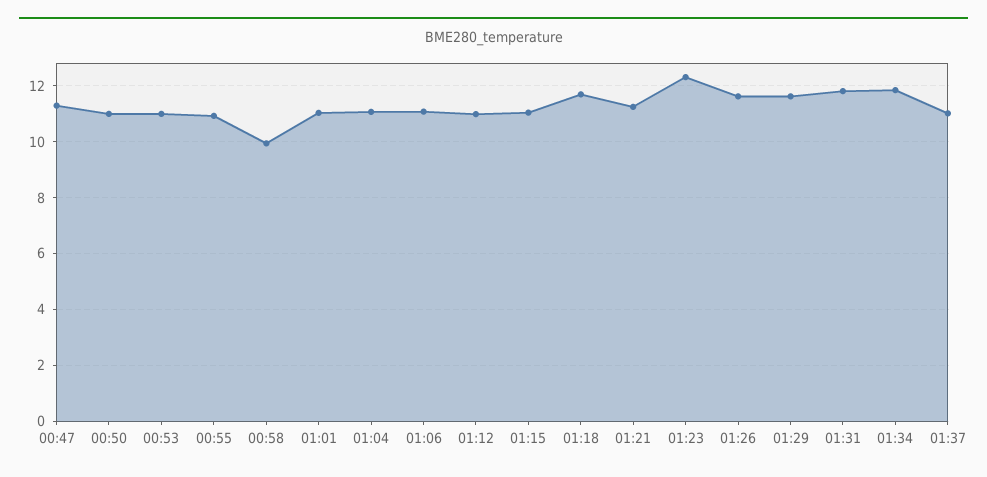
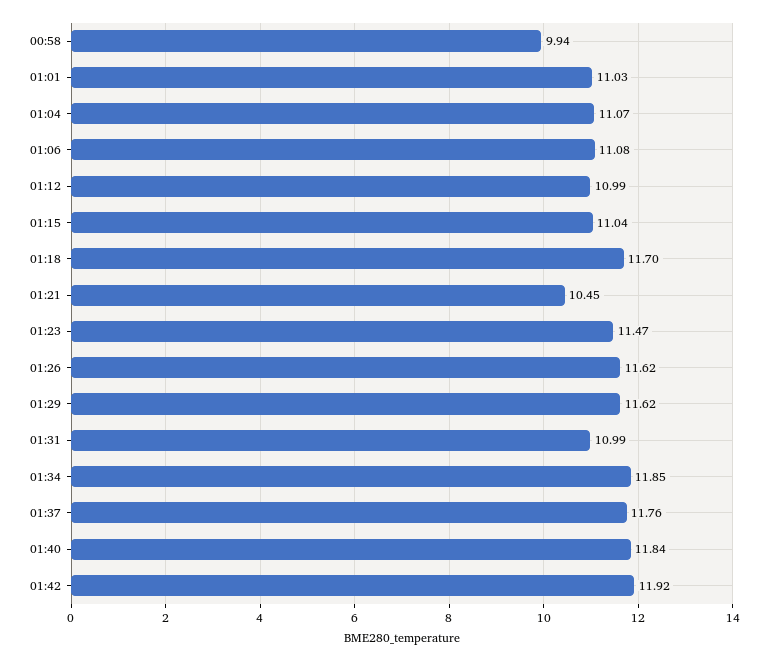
00:47: 11.25 -> none
00:50: 11 -> none
00:53: 11 -> none
00:55: 11 -> none
01:21: 11.25 -> 10.45
01:23: 12.25 -> 11.47
01:31: 11.75 -> 10.99
01:37: 11 -> 11.76
01:40: none -> 11.84
01:42: none -> 11.92

